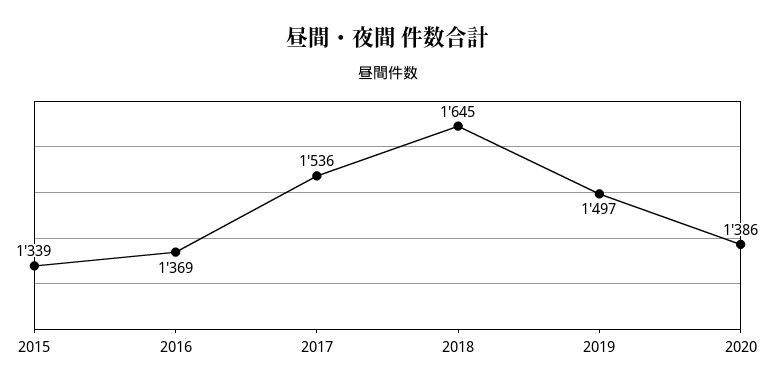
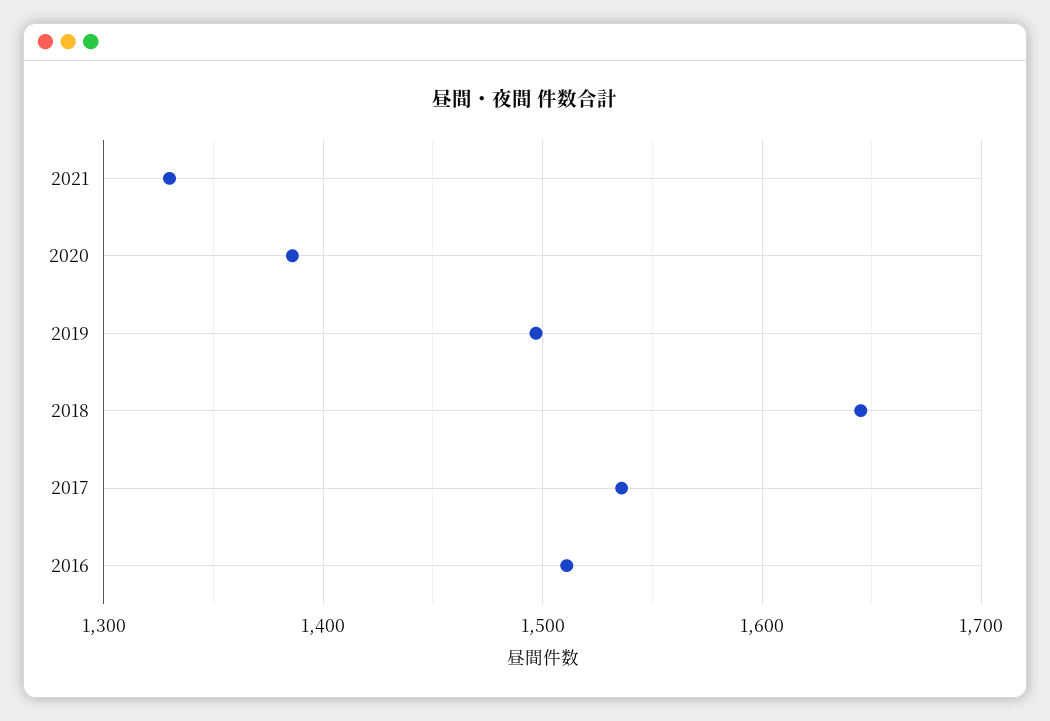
2015: 1339 -> none
2016: 1369 -> 1510
2021: none -> 1330

